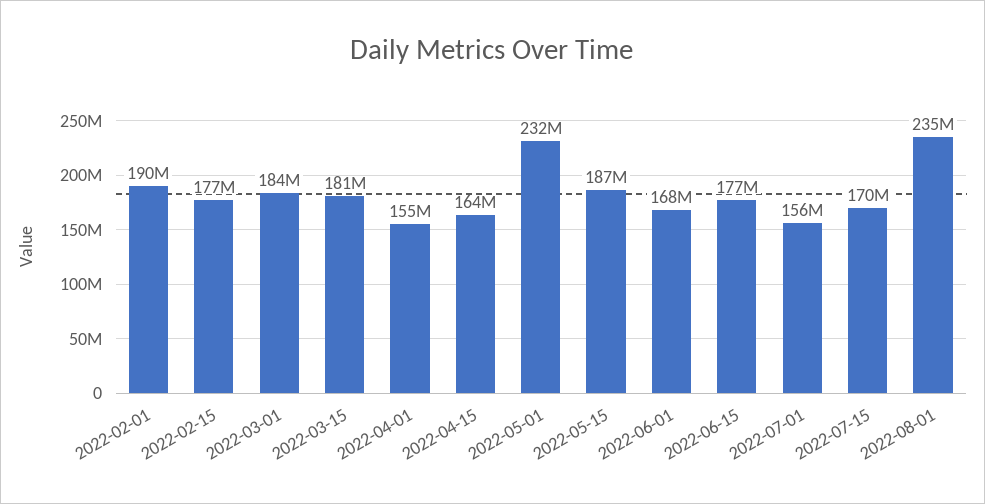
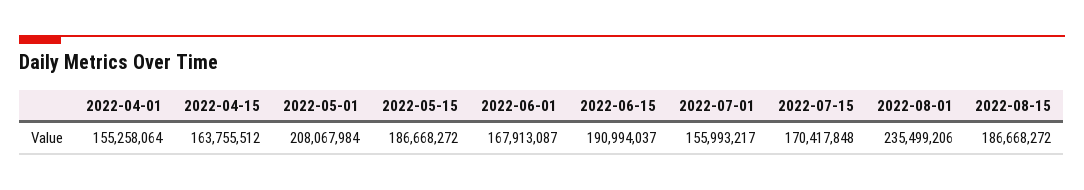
2022-02-01: 190000000 -> none
2022-02-15: 177000000 -> none
2022-03-01: 184000000 -> none
2022-03-15: 181000000 -> none
2022-05-01: 232000000 -> 208067984
2022-06-15: 177000000 -> 190994037
2022-08-15: none -> 186668272

